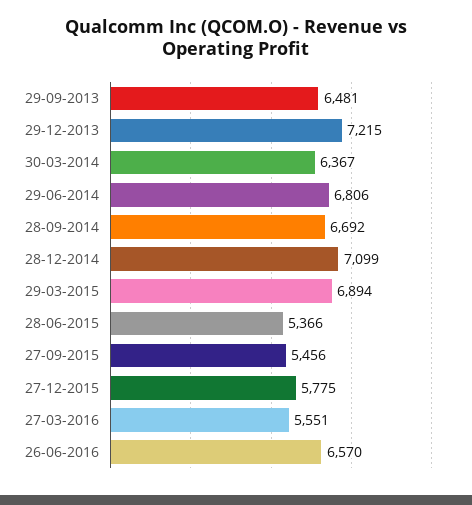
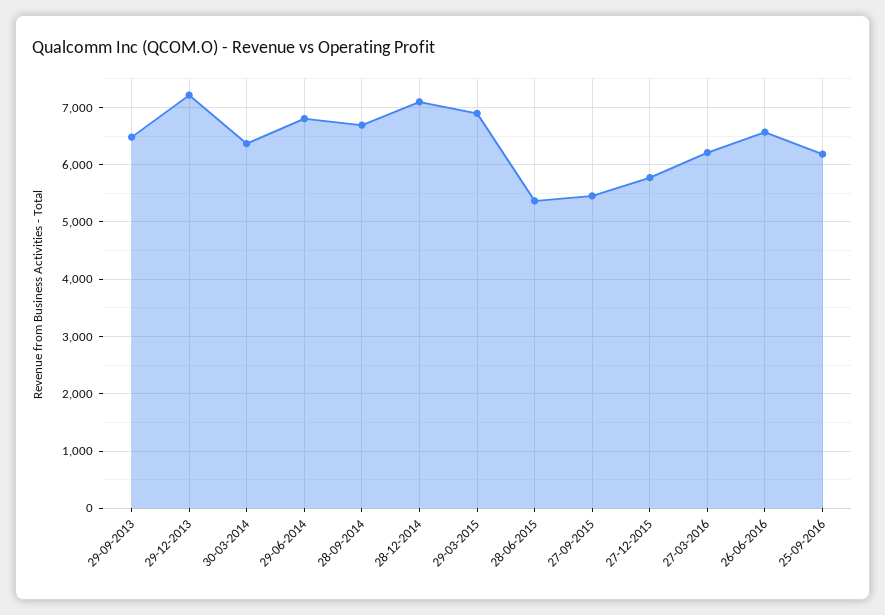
27-03-2016: 5551 -> 6200
25-09-2016: none -> 6200

